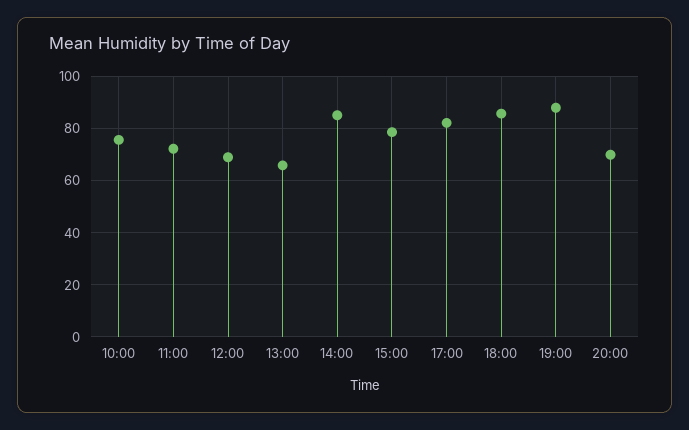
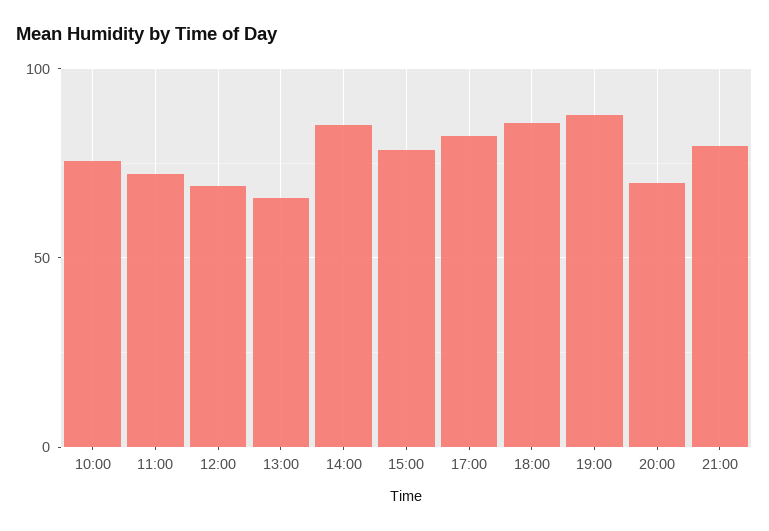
21:00: none -> 80

